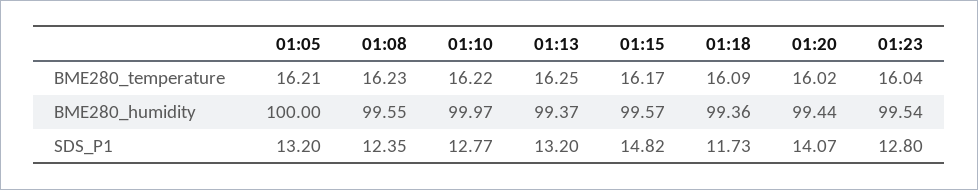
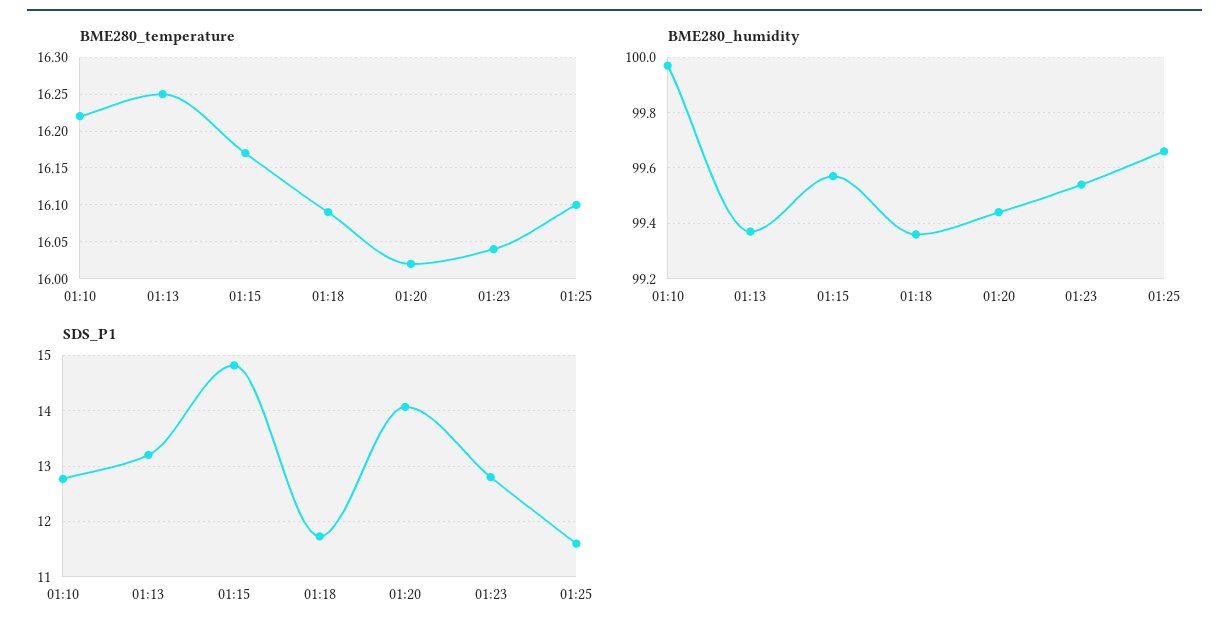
BME280_temperature, 01:05: 16.21 -> none
BME280_temperature, 01:08: 16.23 -> none
BME280_humidity, 01:05: 100 -> none
BME280_humidity, 01:08: 99.55 -> none
SDS_P1, 01:05: 13.2 -> none
SDS_P1, 01:08: 12.35 -> none
BME280_temperature, 01:25: none -> 16.1
BME280_humidity, 01:25: none -> 99.65
SDS_P1, 01:25: none -> 11.6

